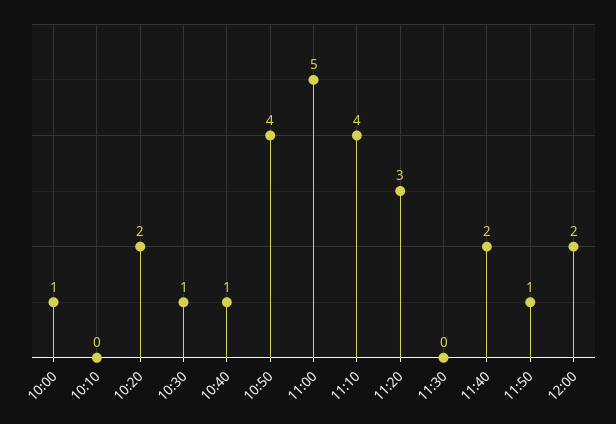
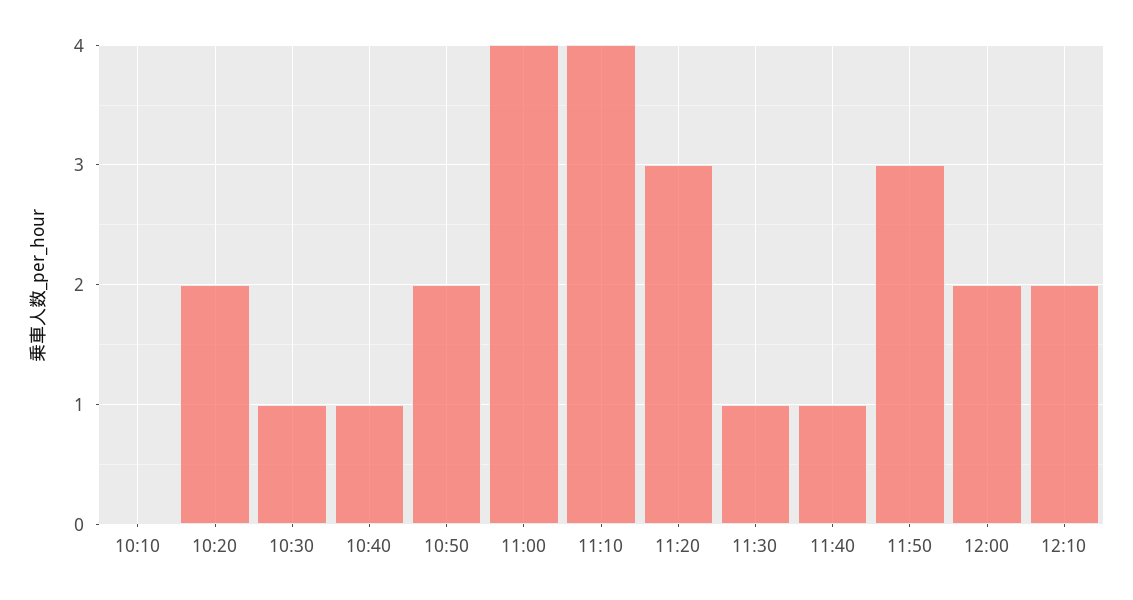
10:00: 1 -> none
10:50: 4 -> 2
11:00: 5 -> 4
11:30: 0 -> 1
11:40: 2 -> 1
11:50: 1 -> 3
12:10: none -> 2

